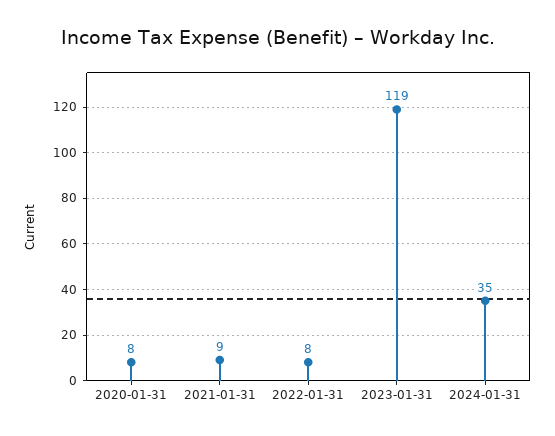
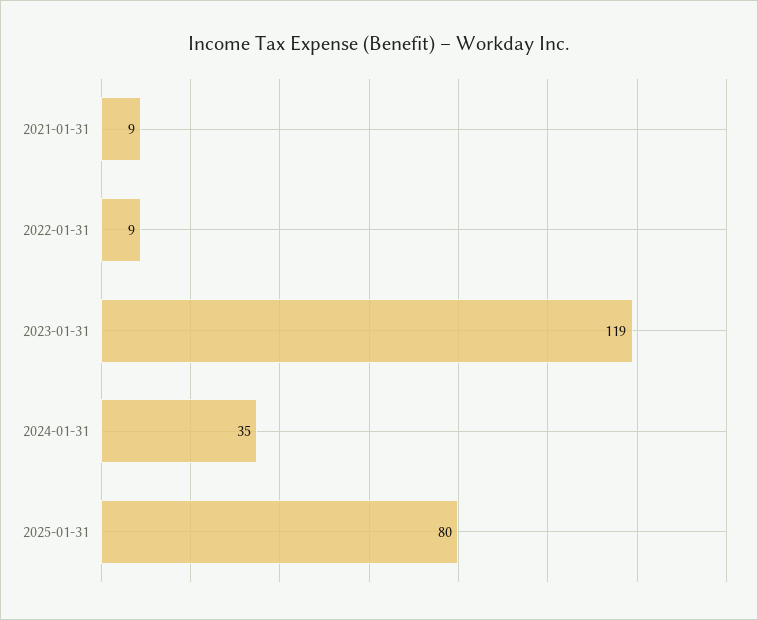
2020-01-31: 8 -> none
2022-01-31: 8 -> 9
2025-01-31: none -> 80

